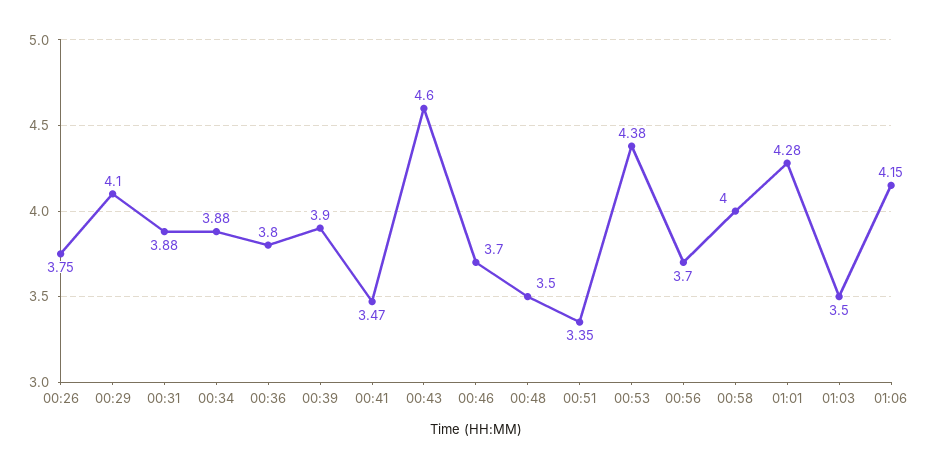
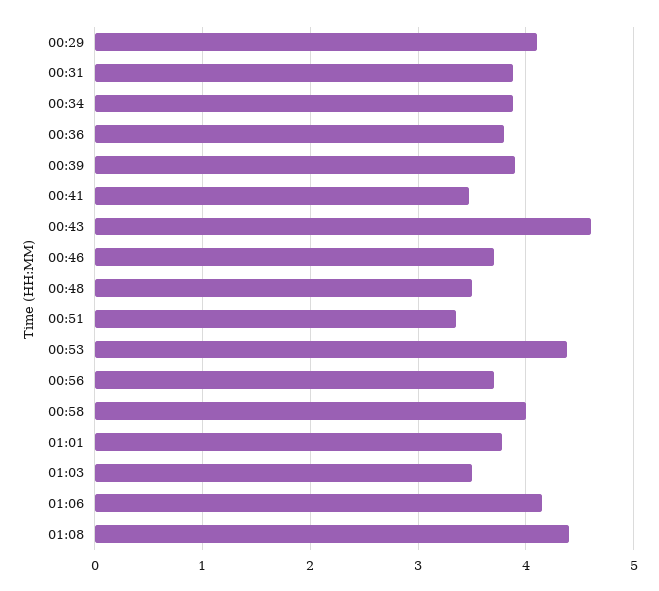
00:26: 3.75 -> none
01:01: 4.28 -> 3.8
01:08: none -> 4.4

